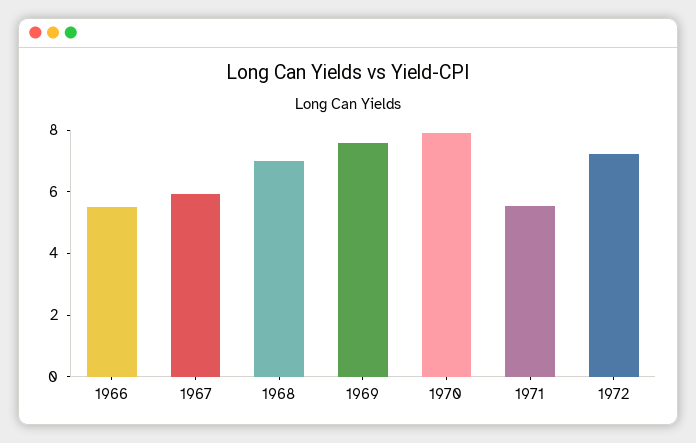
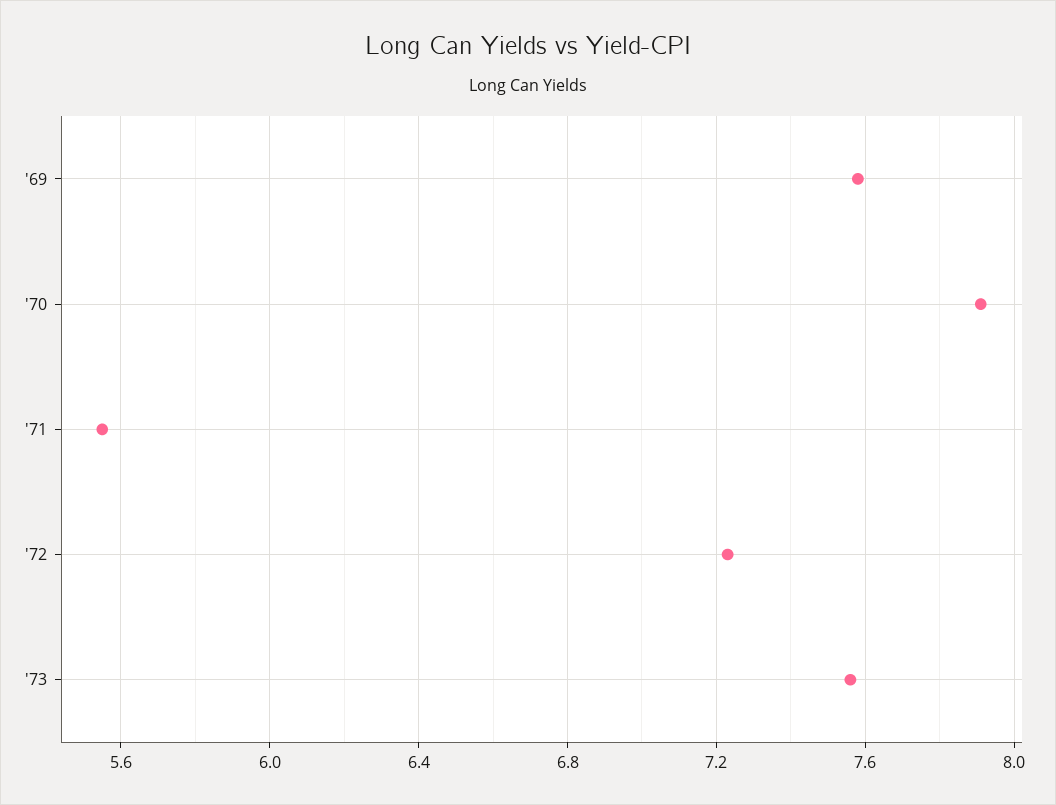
1966: 5.5 -> none
1967: 6 -> none
1968: 7 -> none
'73: none -> 7.55

